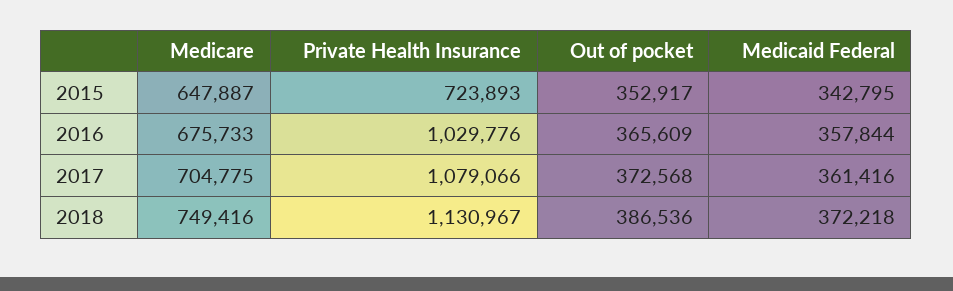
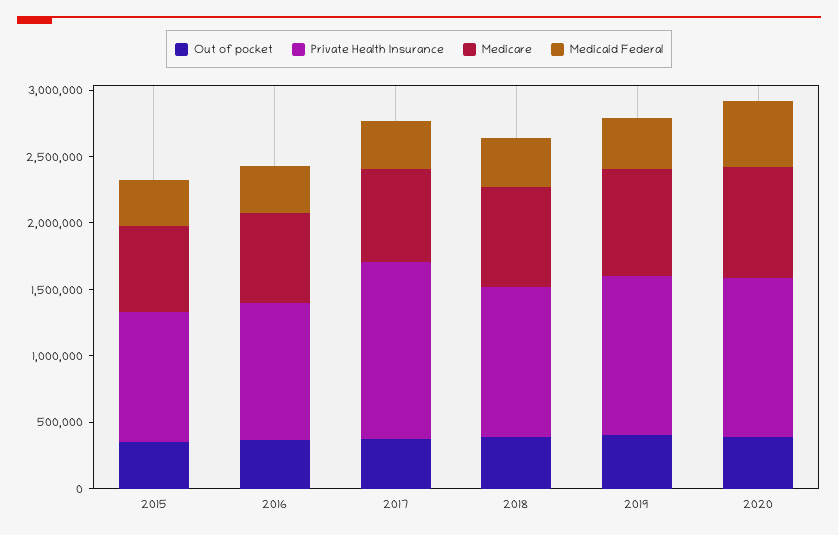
Private Health Insurance, 2015: 723893 -> 1000000
Private Health Insurance, 2017: 1079066 -> 1300000
Out of pocket, 2019: none -> 400000
Private Health Insurance, 2019: none -> 1200000
Medicare, 2019: none -> 800000
Medicaid Federal, 2019: none -> 400000
Out of pocket, 2020: none -> 400000
Private Health Insurance, 2020: none -> 1200000
Medicare, 2020: none -> 800000
Medicaid Federal, 2020: none -> 500000

